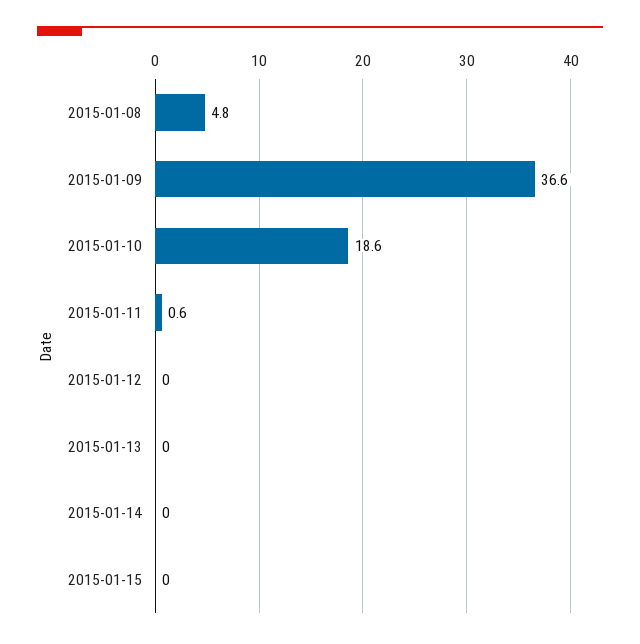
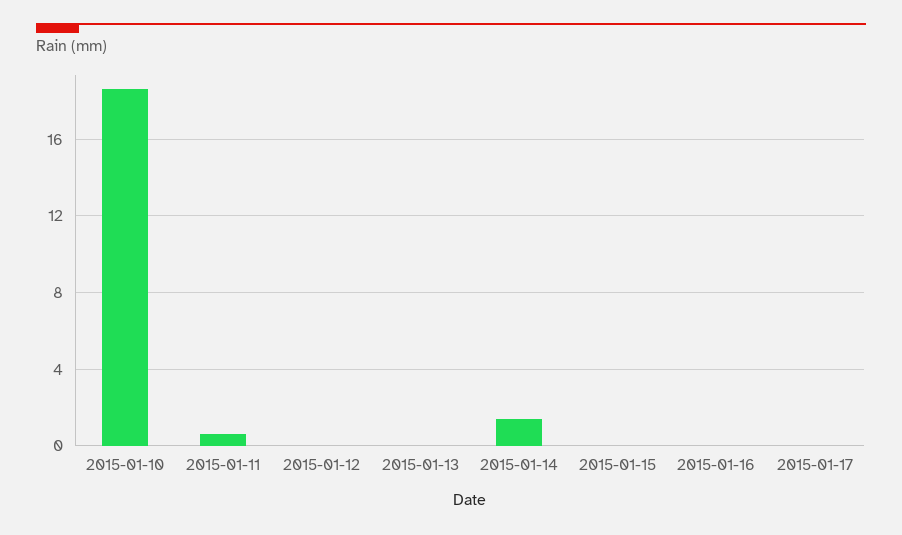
2015-01-08: 4.8 -> none
2015-01-09: 36.6 -> none
2015-01-14: 0 -> 1.5
2015-01-16: none -> 0
2015-01-17: none -> 0

